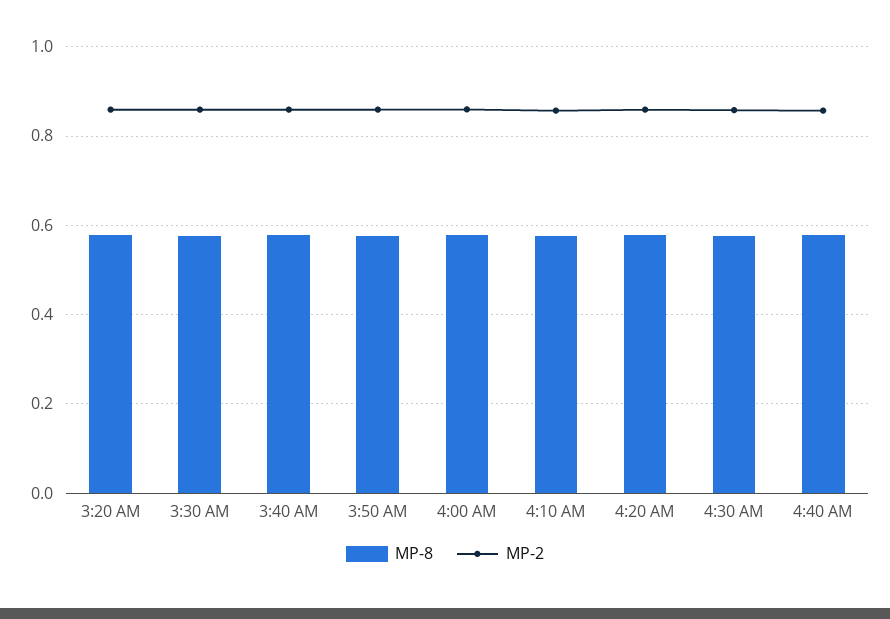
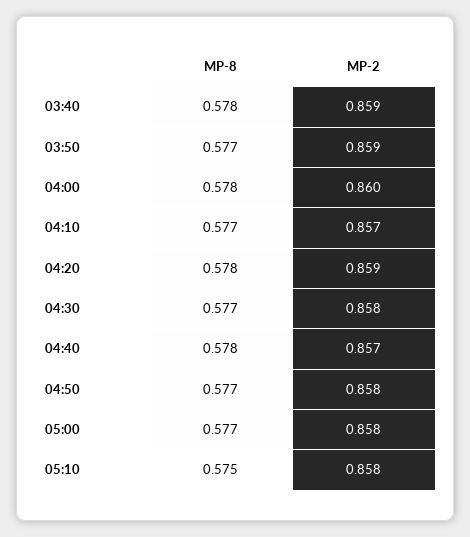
MP-8, 3:20 AM: 0.58 -> none
MP-2, 3:20 AM: 0.86 -> none
MP-8, 3:30 AM: 0.58 -> none
MP-2, 3:30 AM: 0.86 -> none
MP-8, 04:50: none -> 0.577
MP-2, 04:50: none -> 0.858
MP-8, 05:00: none -> 0.577
MP-2, 05:00: none -> 0.858
MP-8, 05:10: none -> 0.575
MP-2, 05:10: none -> 0.858

